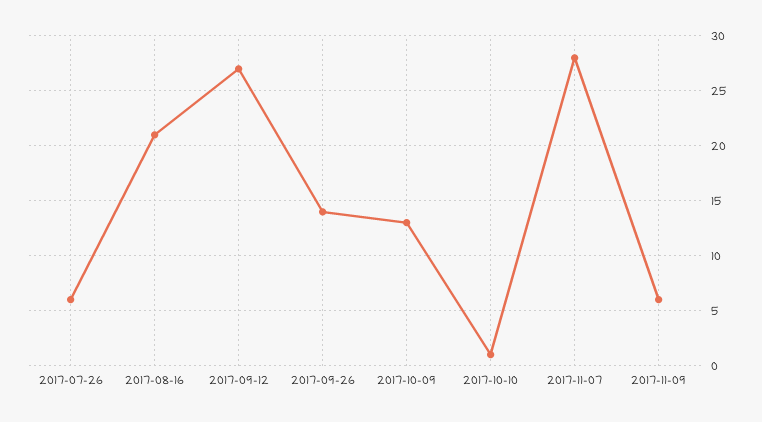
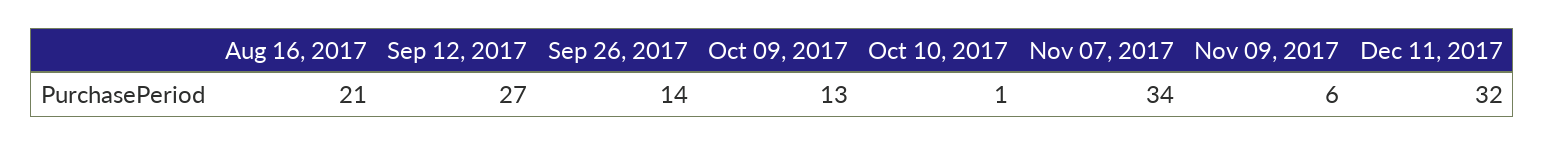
2017-07-26: 6 -> none
2017-11-07: 28 -> 34
Dec 11, 2017: none -> 32

